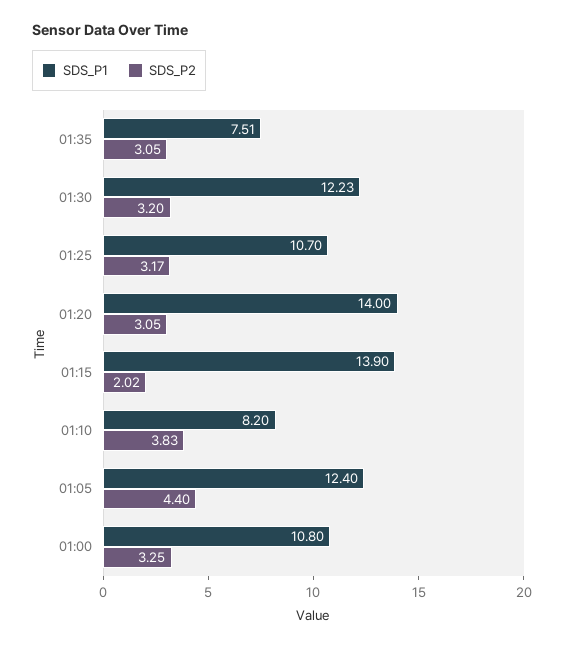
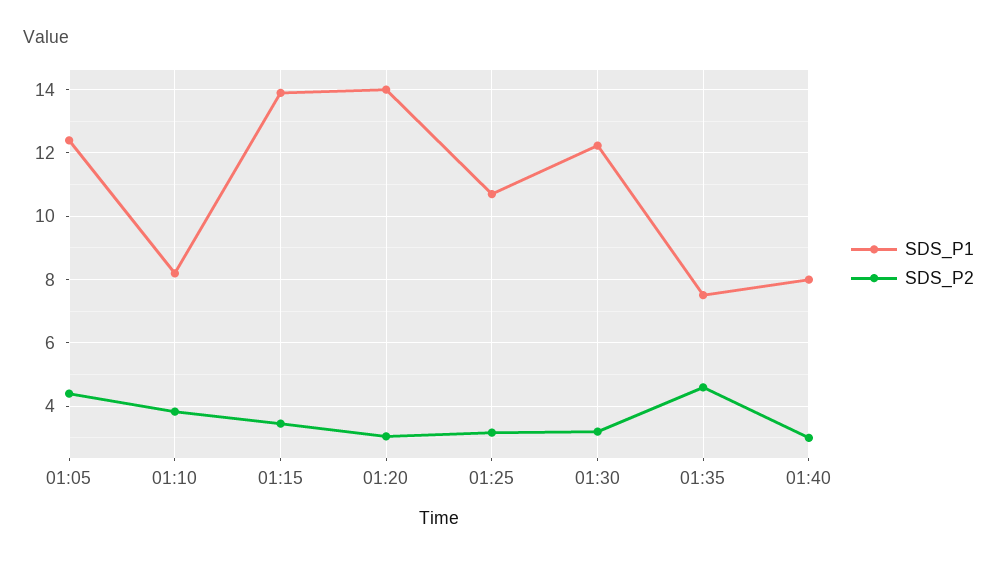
SDS_P2, 01:35: 3.05 -> 4.6
SDS_P2, 01:15: 2.02 -> 3.4
SDS_P1, 01:00: 10.8 -> none
SDS_P2, 01:00: 3.25 -> none
SDS_P1, 01:40: none -> 8
SDS_P2, 01:40: none -> 3

